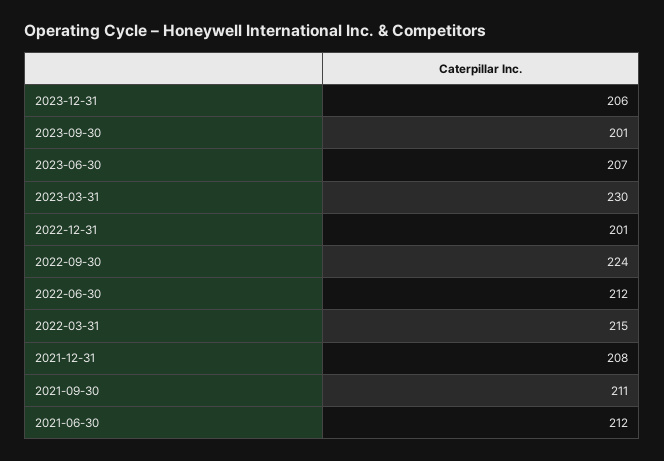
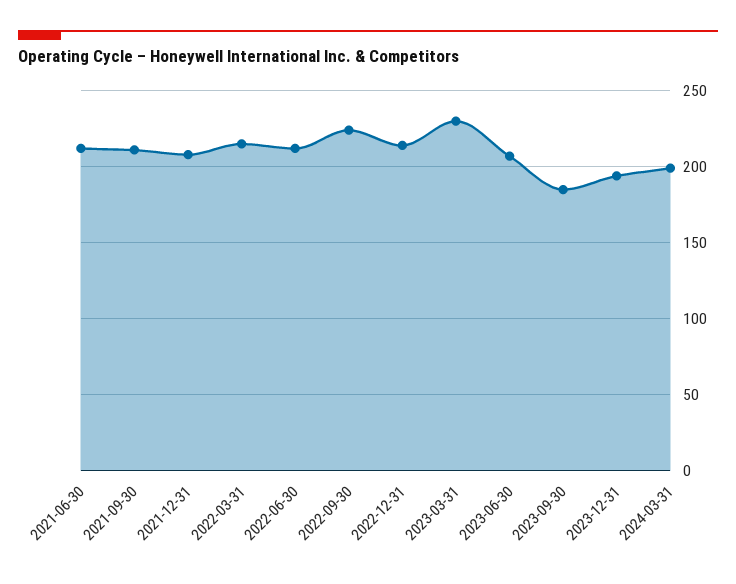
2023-12-31: 206 -> 195
2023-09-30: 201 -> 185
2022-12-31: 201 -> 215
2024-03-31: none -> 200

